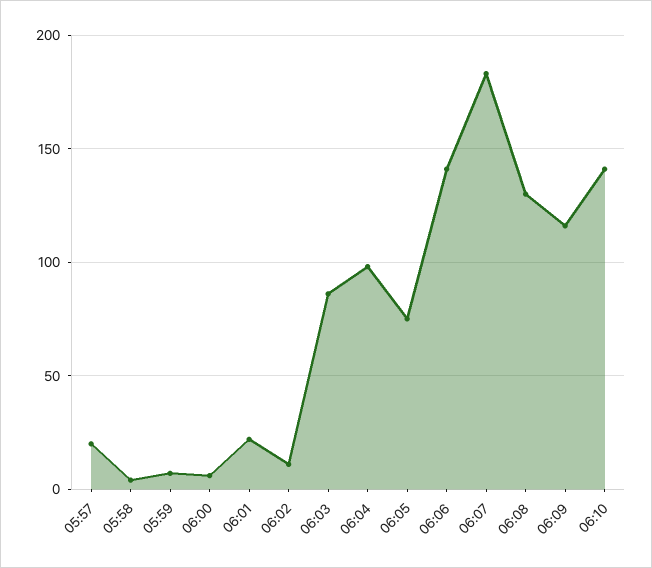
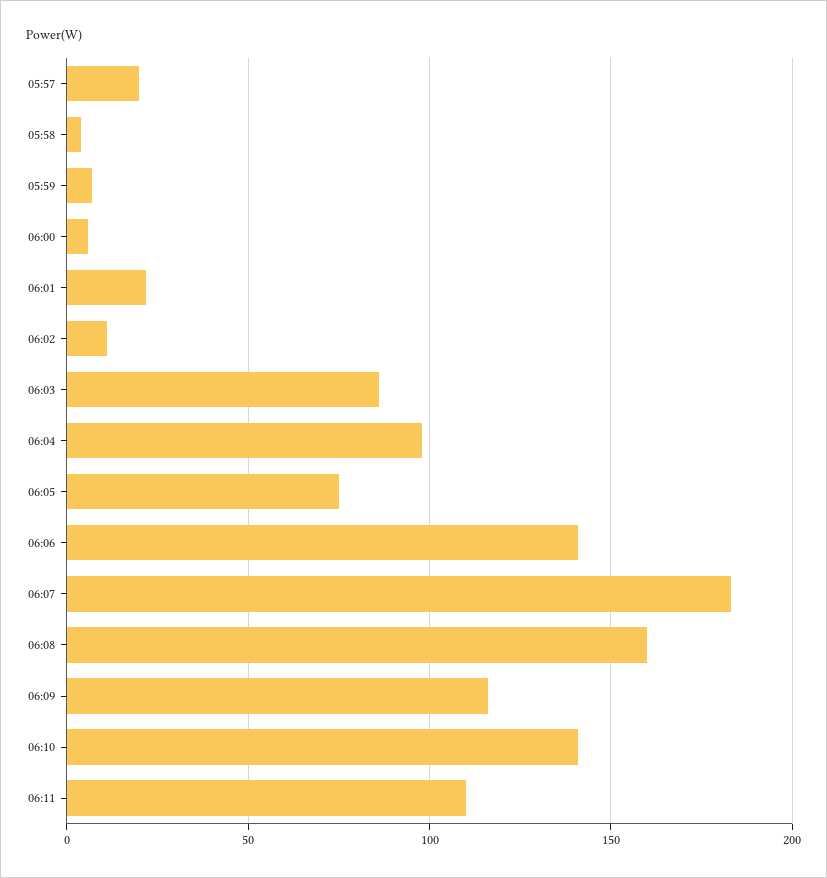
06:08: 130 -> 160
06:11: none -> 110

